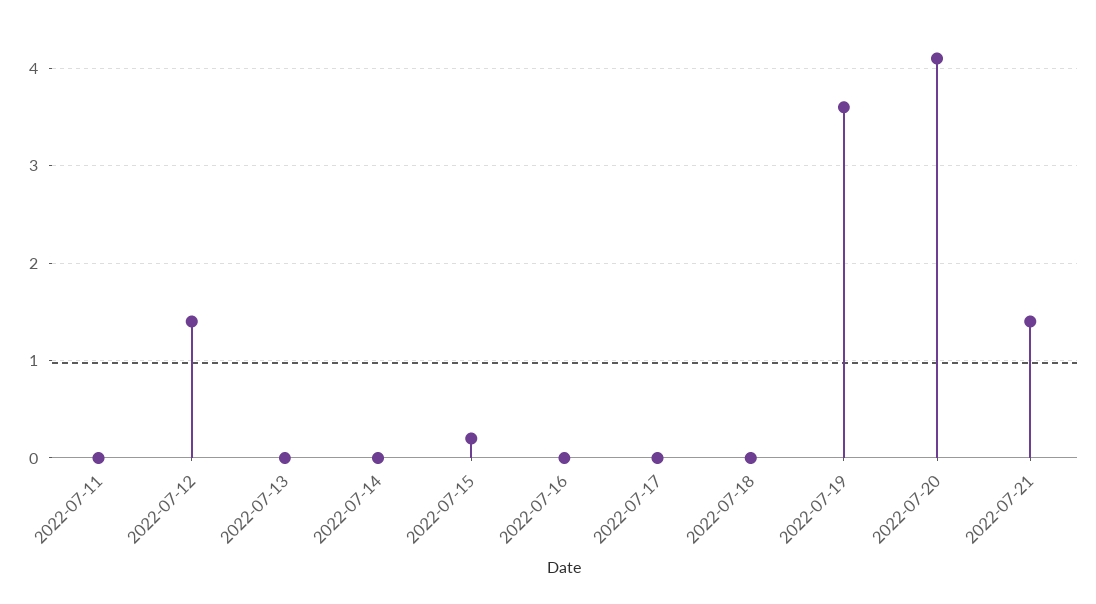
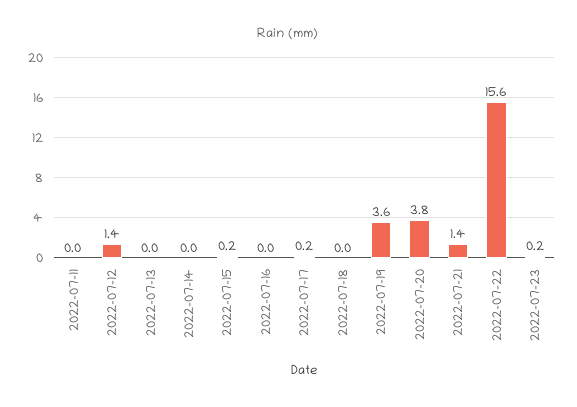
2022-07-17: 0 -> 0.2
2022-07-20: 4.1 -> 3.8
2022-07-22: none -> 15.6
2022-07-23: none -> 0.2

